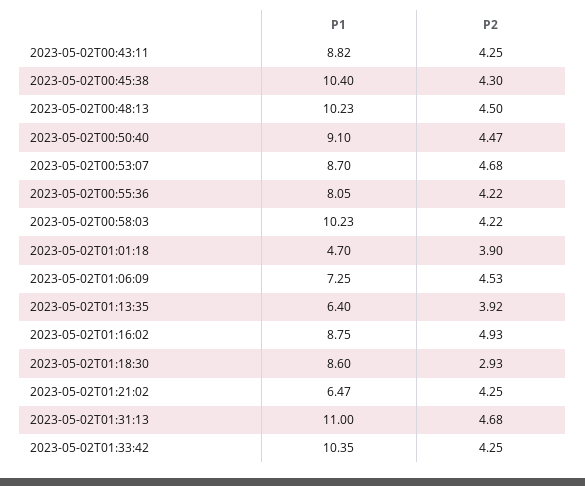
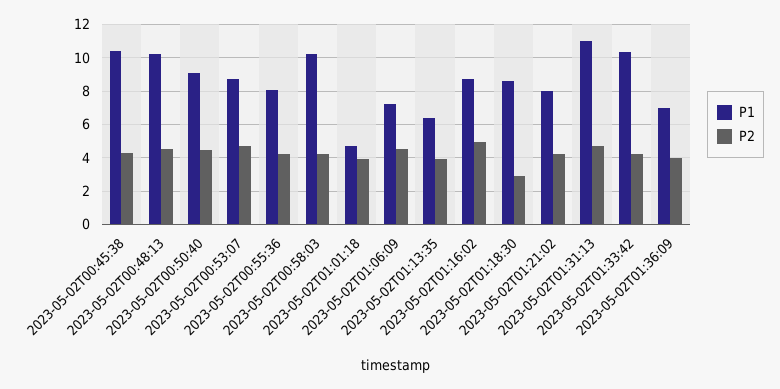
P1, 2023-05-02T00:43:11: 8.82 -> none
P2, 2023-05-02T00:43:11: 4.25 -> none
P1, 2023-05-02T01:21:02: 6.47 -> 8
P1, 2023-05-02T01:36:09: none -> 7
P2, 2023-05-02T01:36:09: none -> 4

